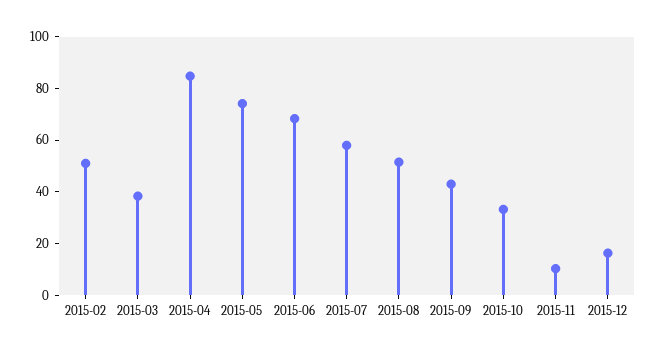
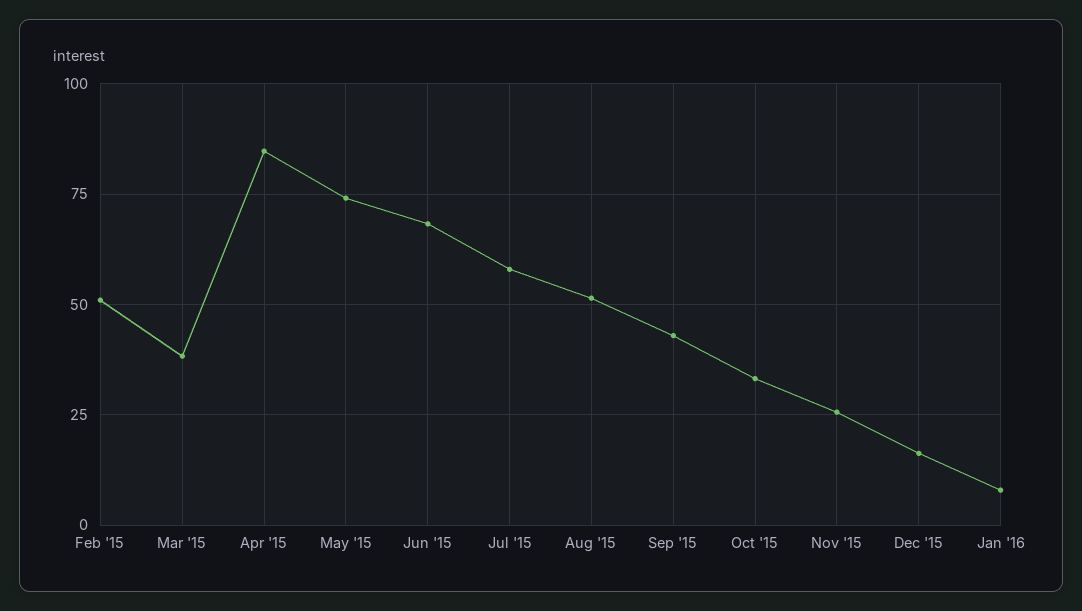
2015-11: 10 -> 25
Jan '16: none -> 7.5

